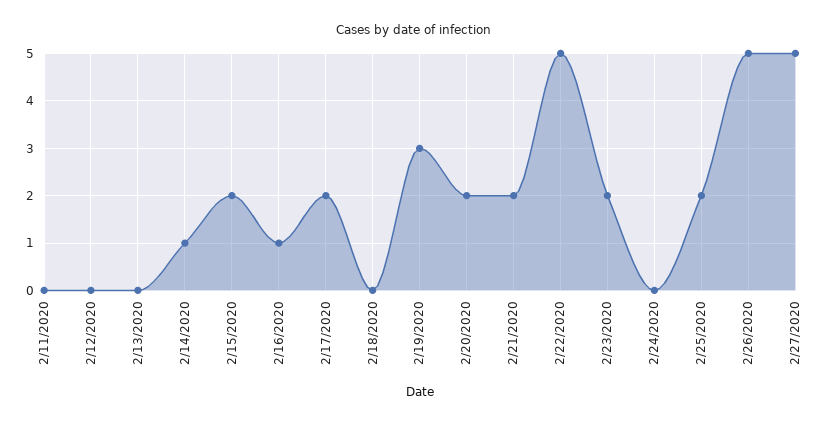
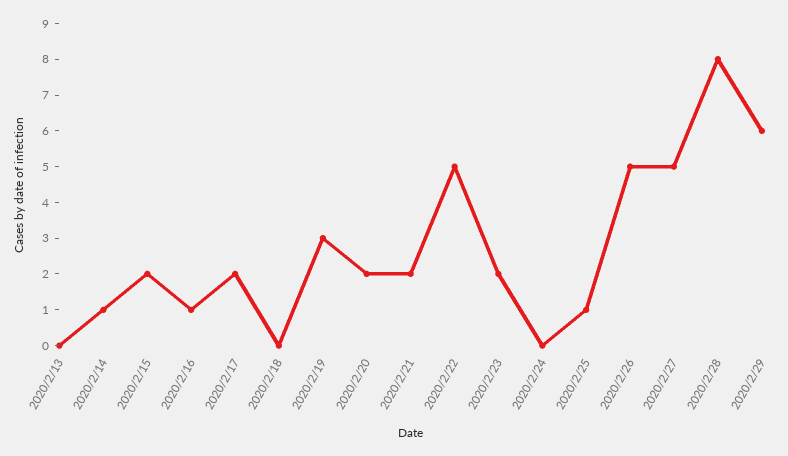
2/11/2020: 0 -> none
2/12/2020: 0 -> none
2/25/2020: 2 -> 1
2020/2/28: none -> 8
2020/2/29: none -> 6

